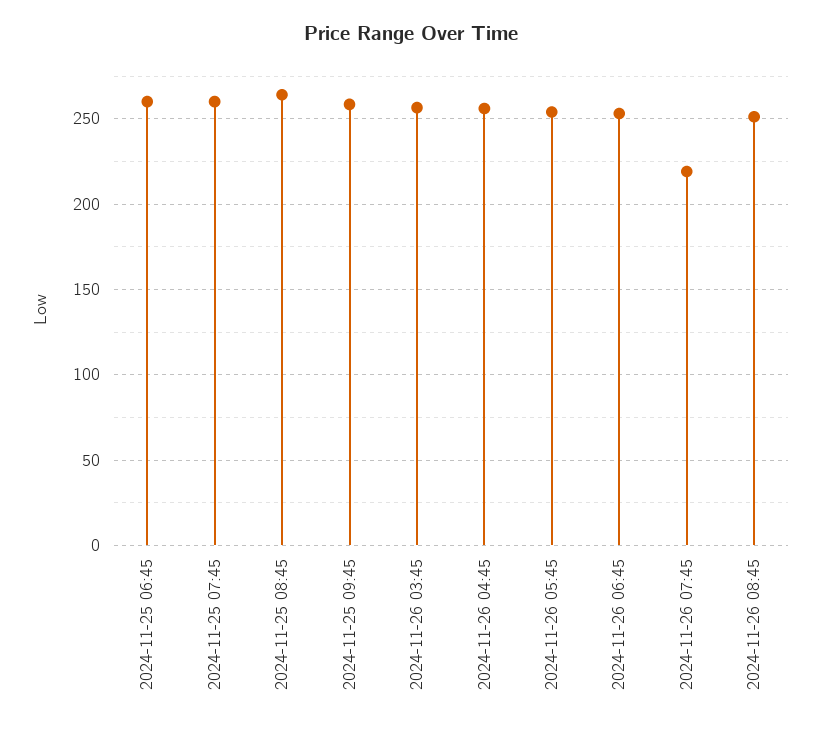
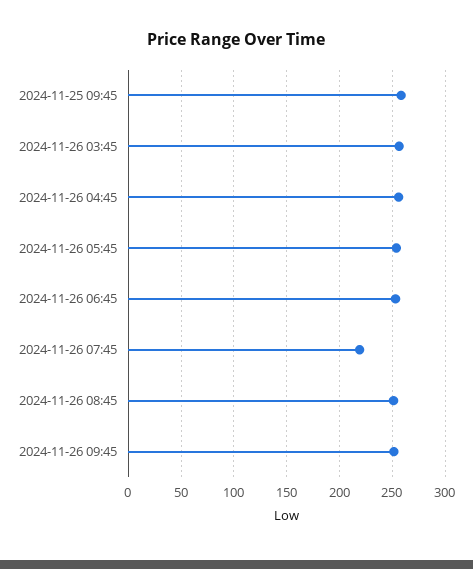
2024-11-25 06:45: 260 -> none
2024-11-25 07:45: 260 -> none
2024-11-25 08:45: 265 -> none
2024-11-26 09:45: none -> 250

